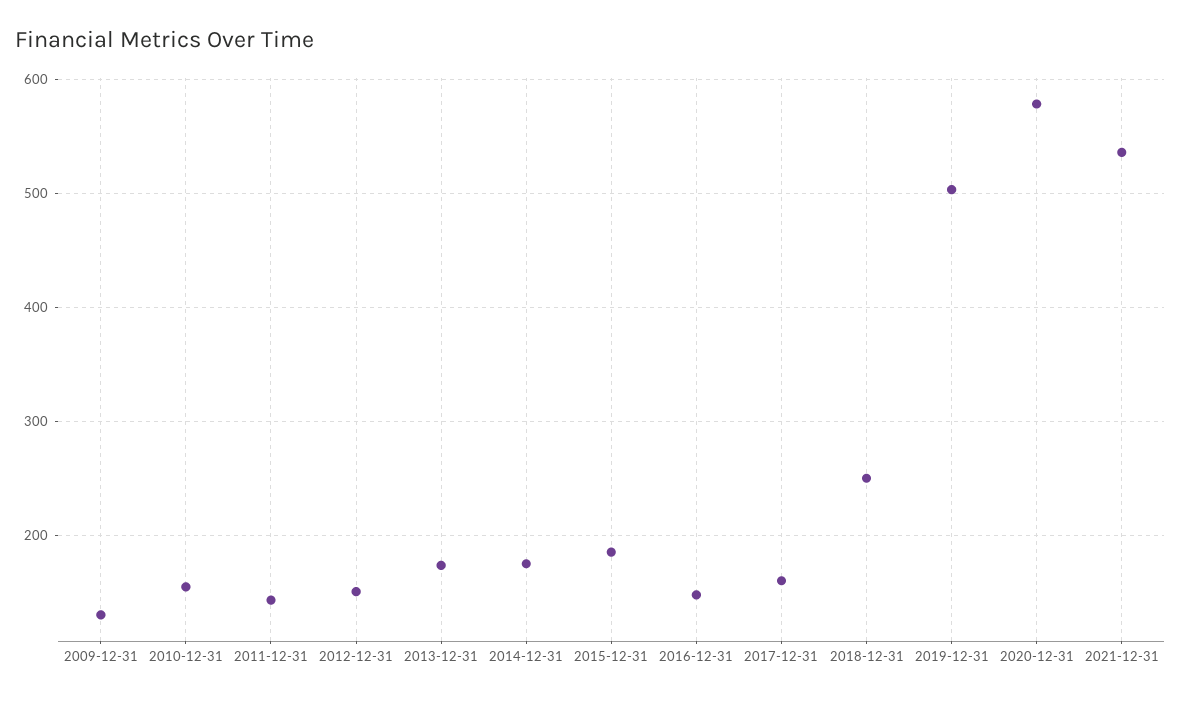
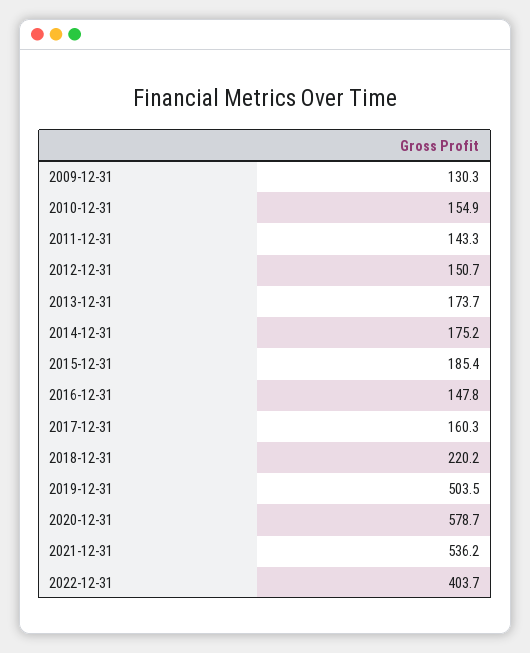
2018-12-31: 250 -> 220.2
2022-12-31: none -> 403.7

